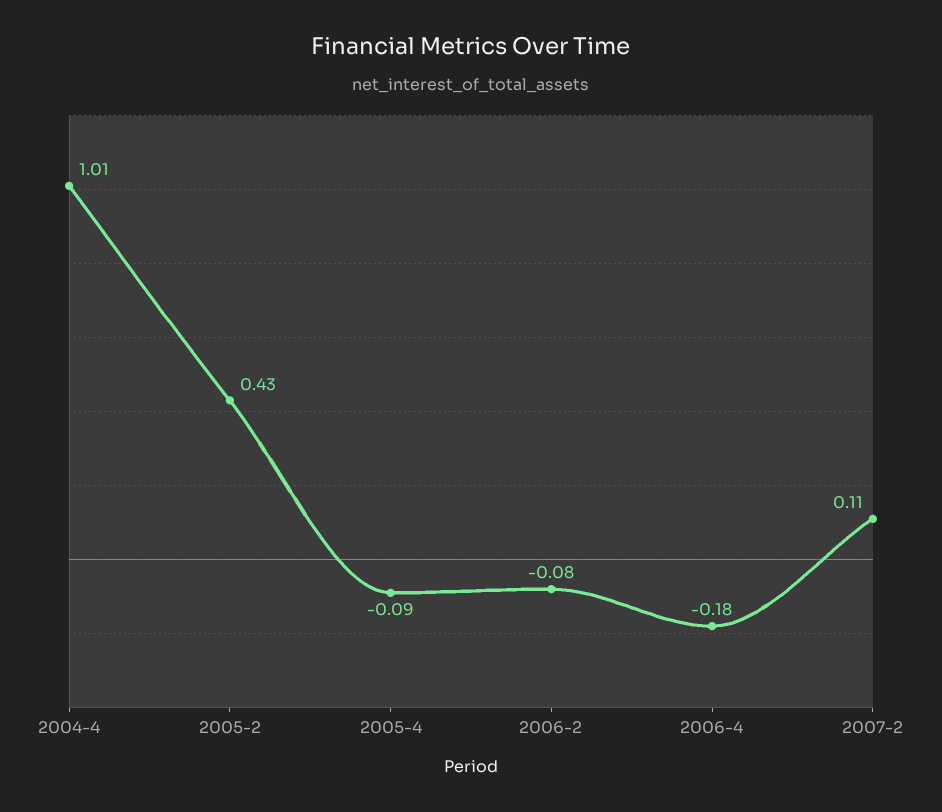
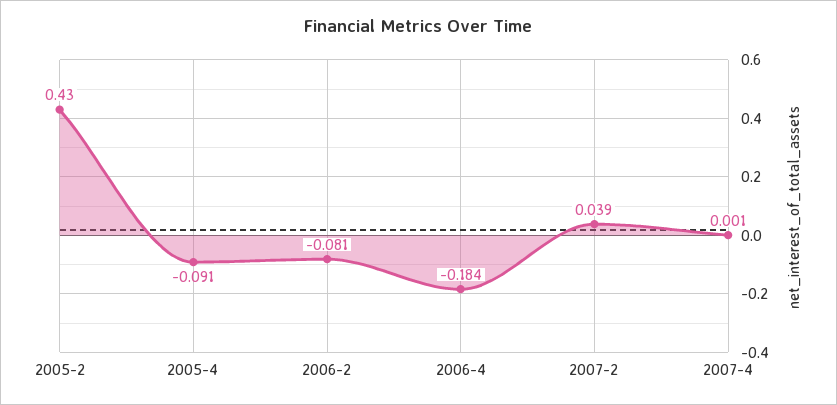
2004-4: 1.01 -> none
2007-2: 0.11 -> 0.039
2007-4: none -> 0.001

